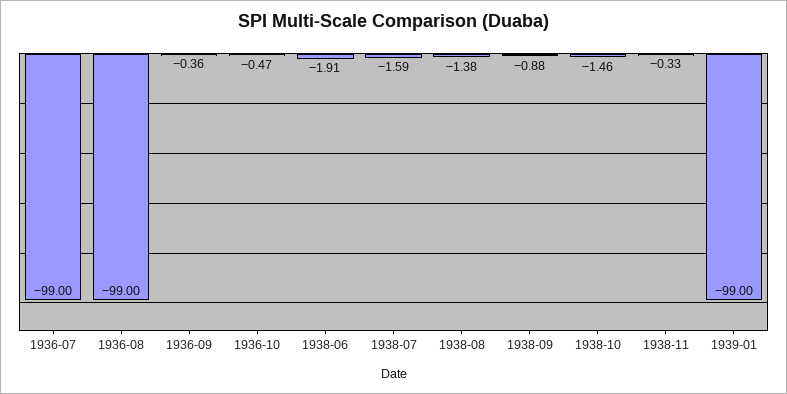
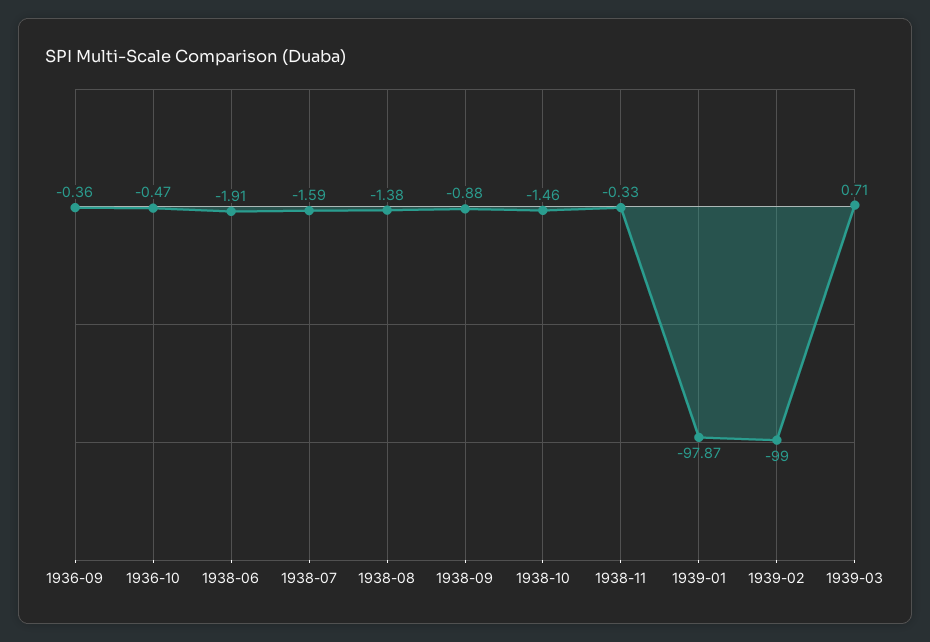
1936-07: -99 -> none
1936-08: -99 -> none
1939-01: -99 -> -97.87
1939-02: none -> -99
1939-03: none -> 0.71

